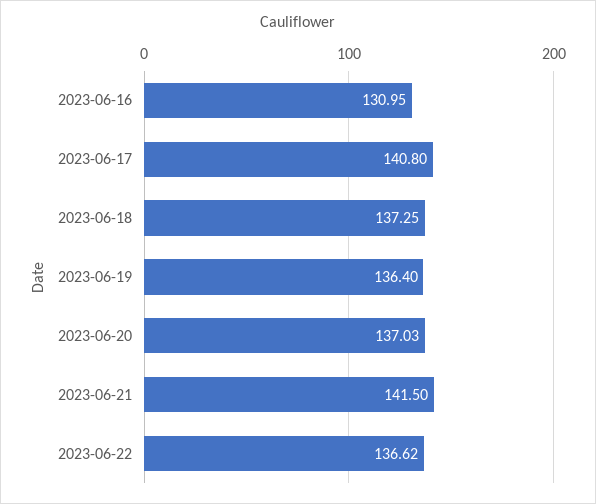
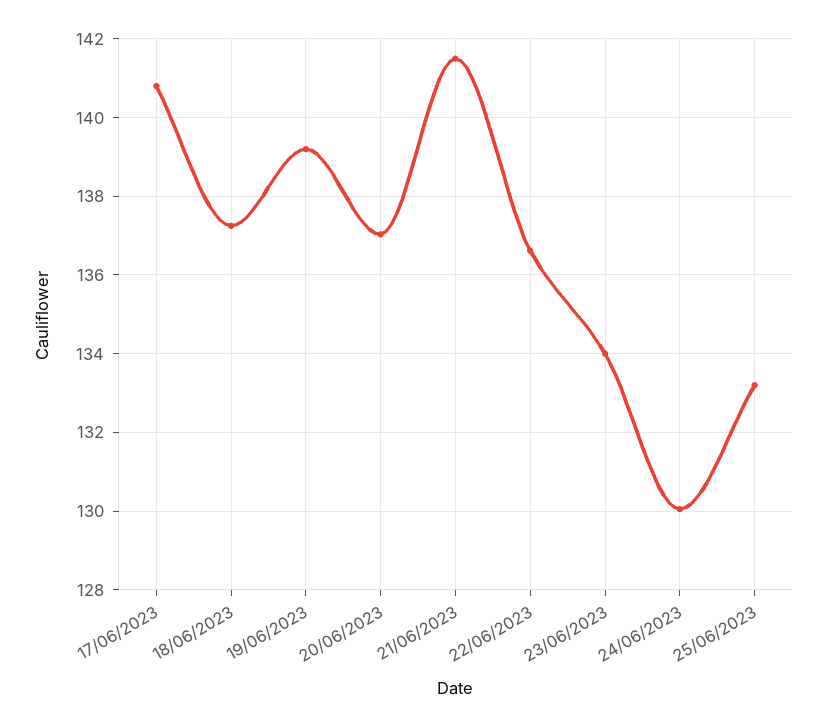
2023-06-16: 130.95 -> none
2023-06-19: 136.4 -> 139.2
23/06/2023: none -> 134
24/06/2023: none -> 130
25/06/2023: none -> 133.2

